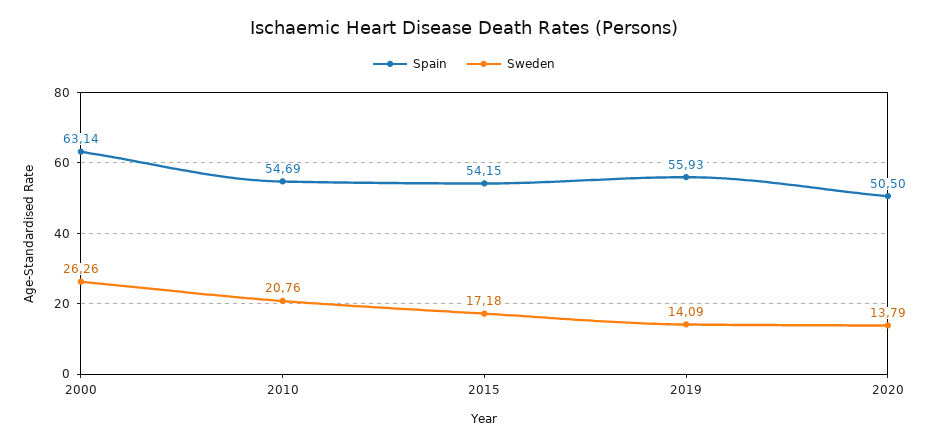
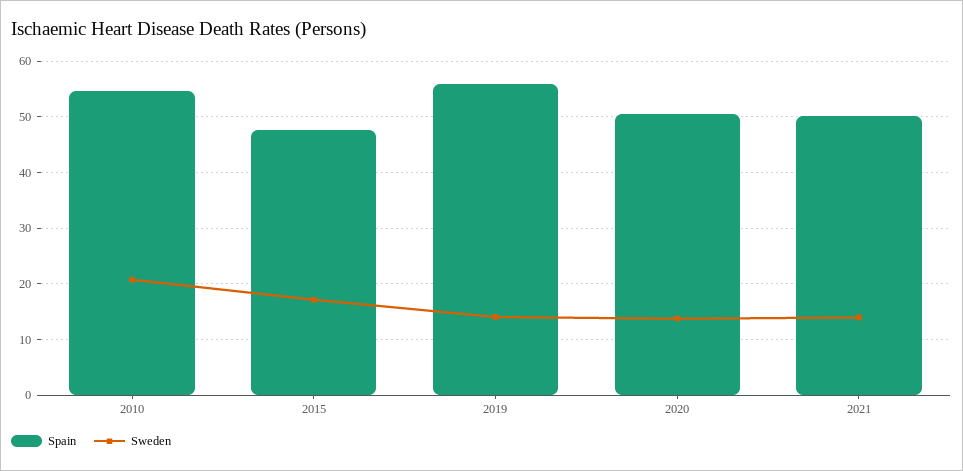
Spain, 2000: 63.14 -> none
Sweden, 2000: 26.26 -> none
Spain, 2015: 54.15 -> 48
Spain, 2021: none -> 50
Sweden, 2021: none -> 14

